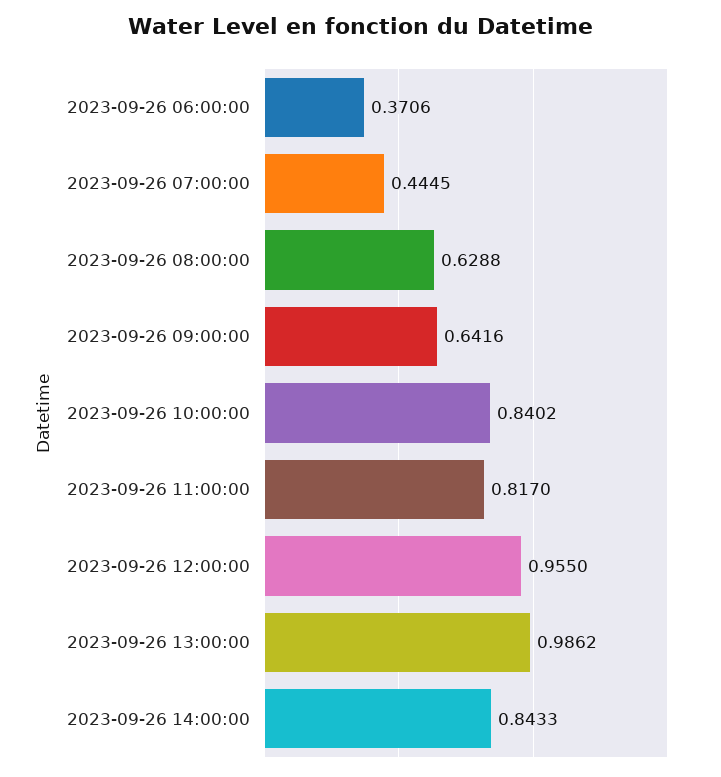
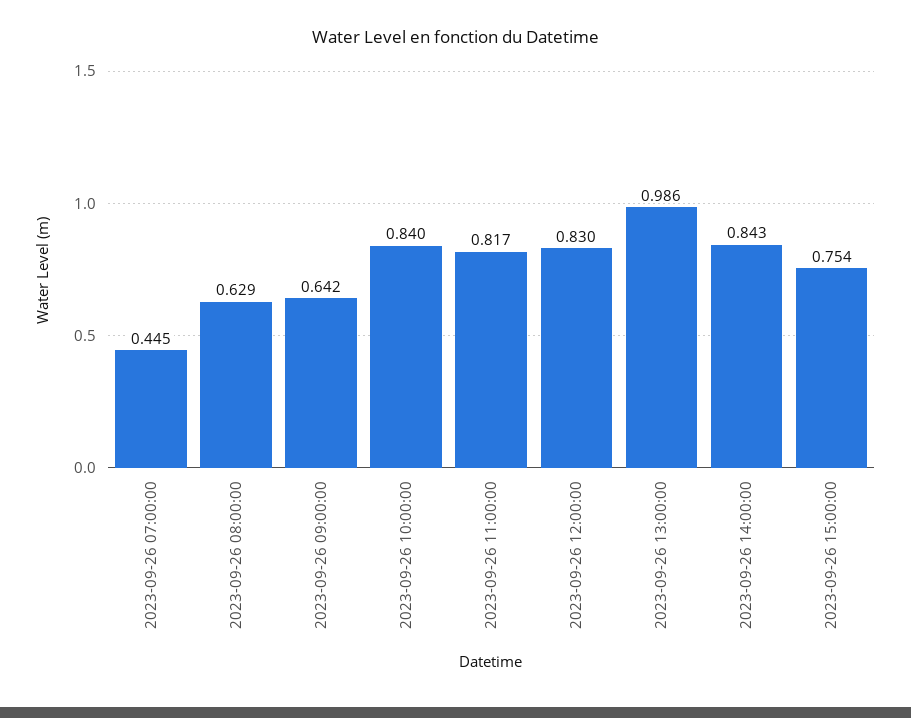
2023-09-26 06:00:00: 0.3706 -> none
2023-09-26 12:00:00: 0.955 -> 0.83
2023-09-26 15:00:00: none -> 0.754

